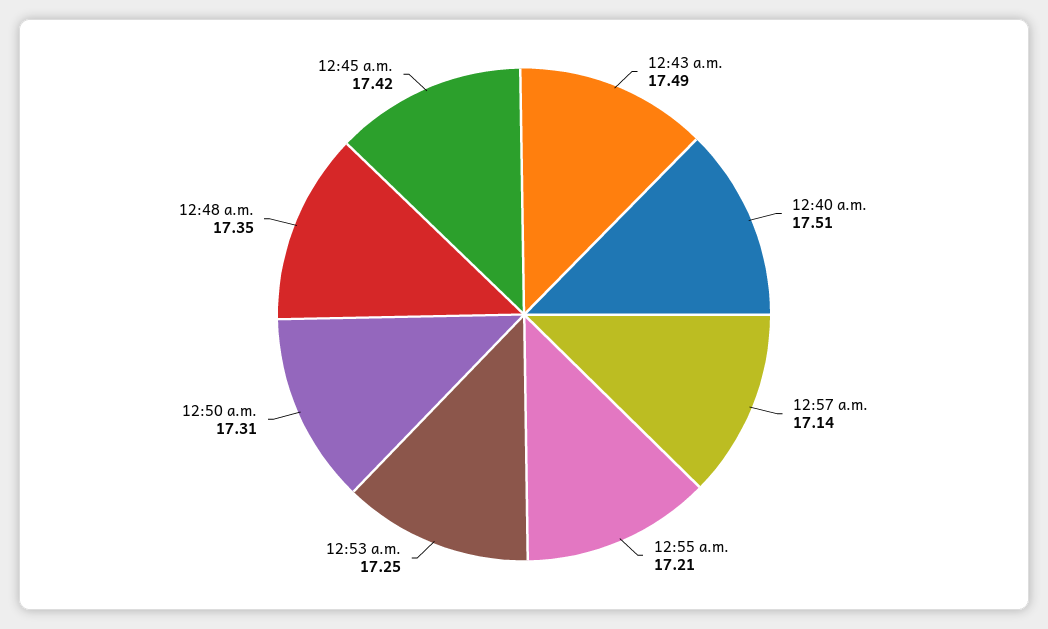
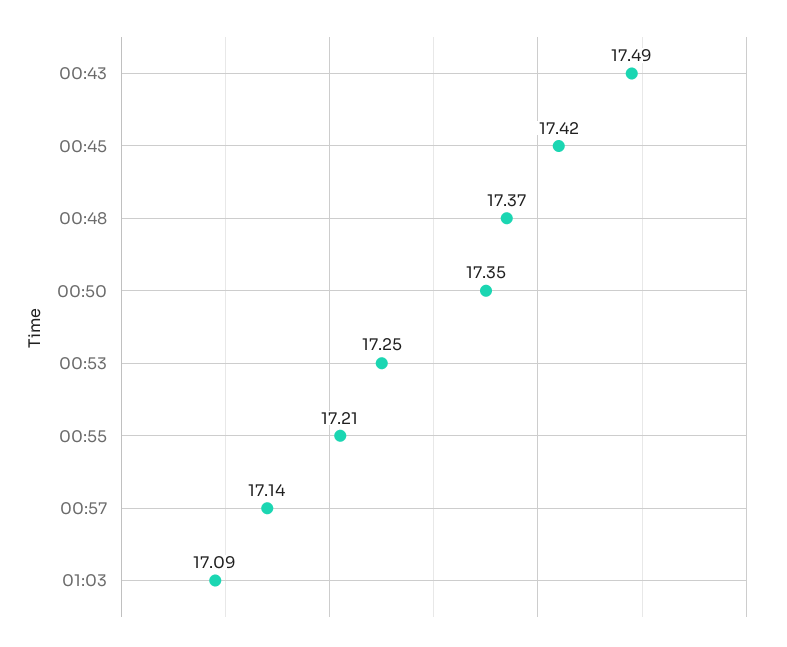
12:40 a.m.: 17.51 -> none
12:50 a.m.: 17.31 -> 17.35
12:48 a.m.: 17.35 -> 17.37
01:03: none -> 17.09

